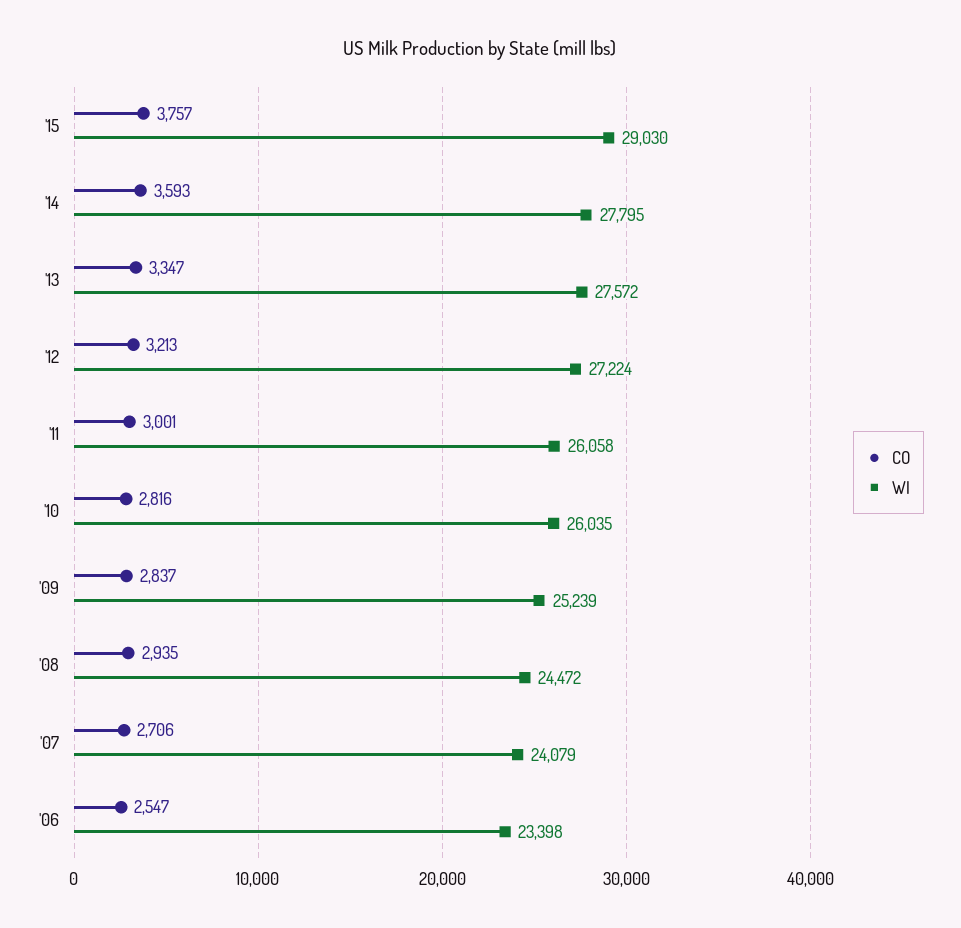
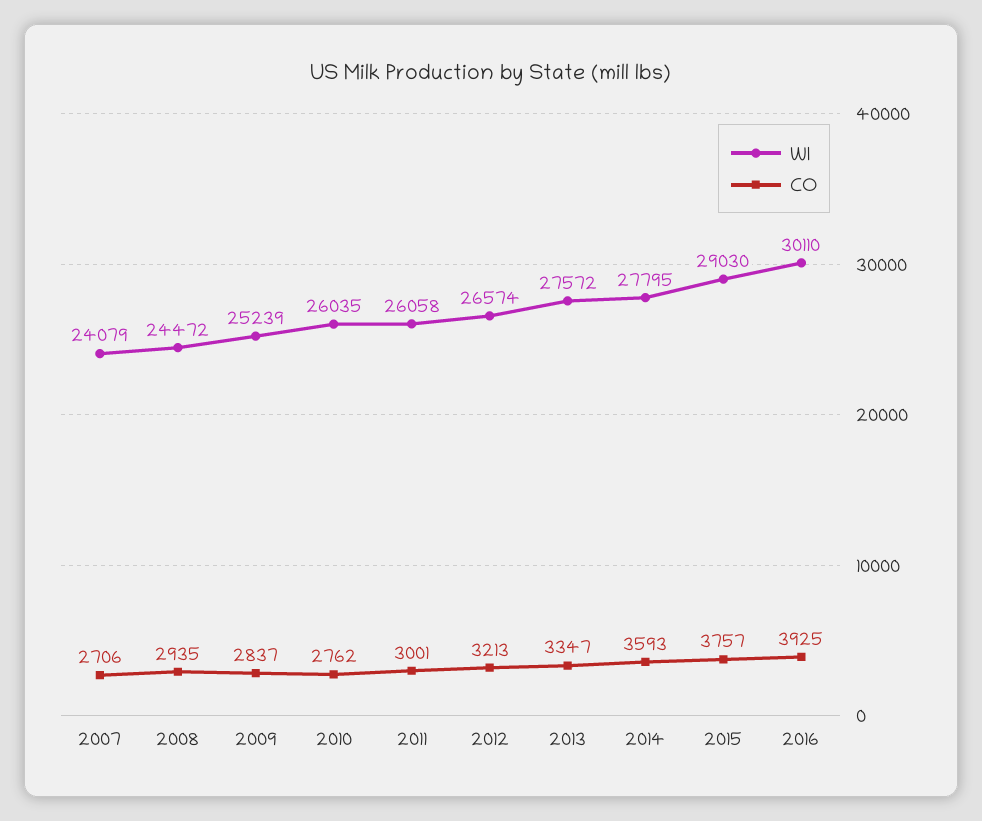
WI, '12: 27224 -> 26574
CO, '10: 2816 -> 2762
CO, '06: 2547 -> none
WI, '06: 23398 -> none
WI, 2016: none -> 30110
CO, 2016: none -> 3925

